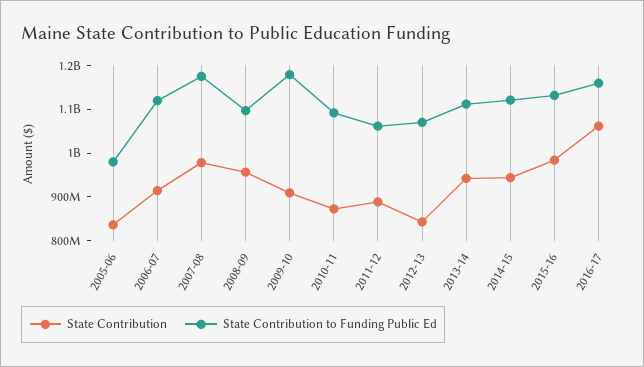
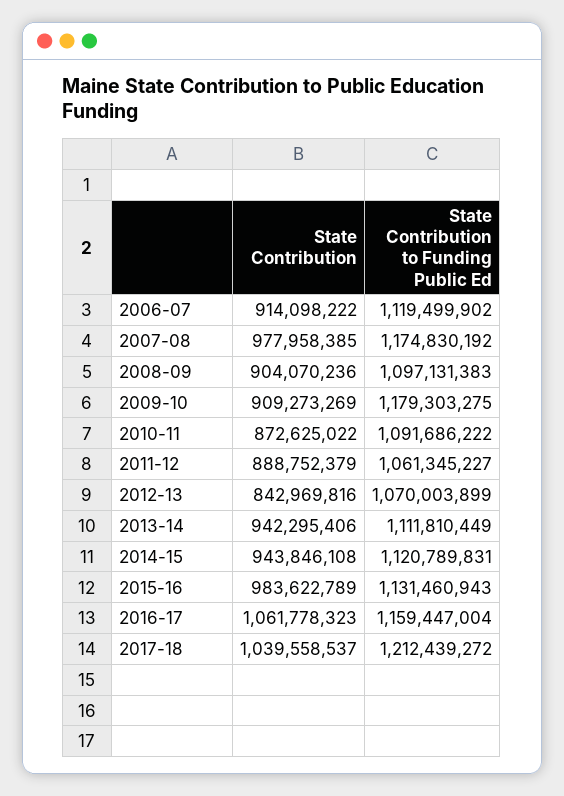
State Contribution, 2005-06: 840000000 -> none
State Contribution to Funding Public Ed, 2005-06: 980000000 -> none
State Contribution, 2008-09: 960000000 -> 904070236
State Contribution, 2017-18: none -> 1039558537
State Contribution to Funding Public Ed, 2017-18: none -> 1212439272

